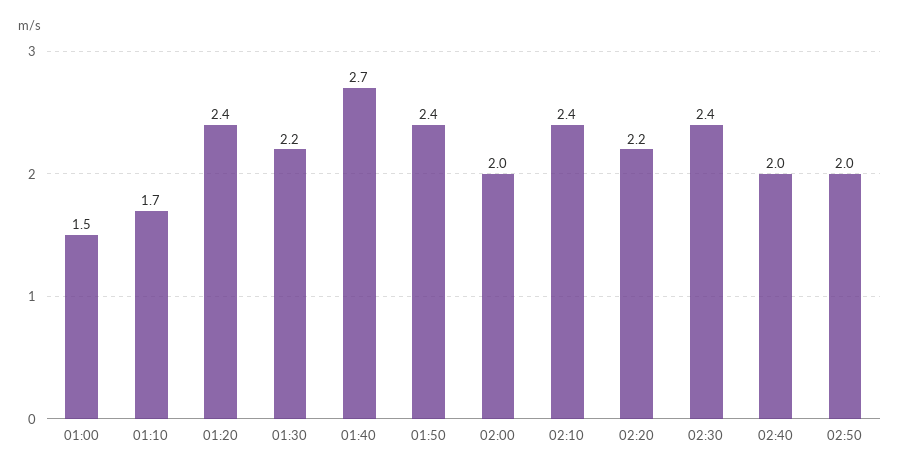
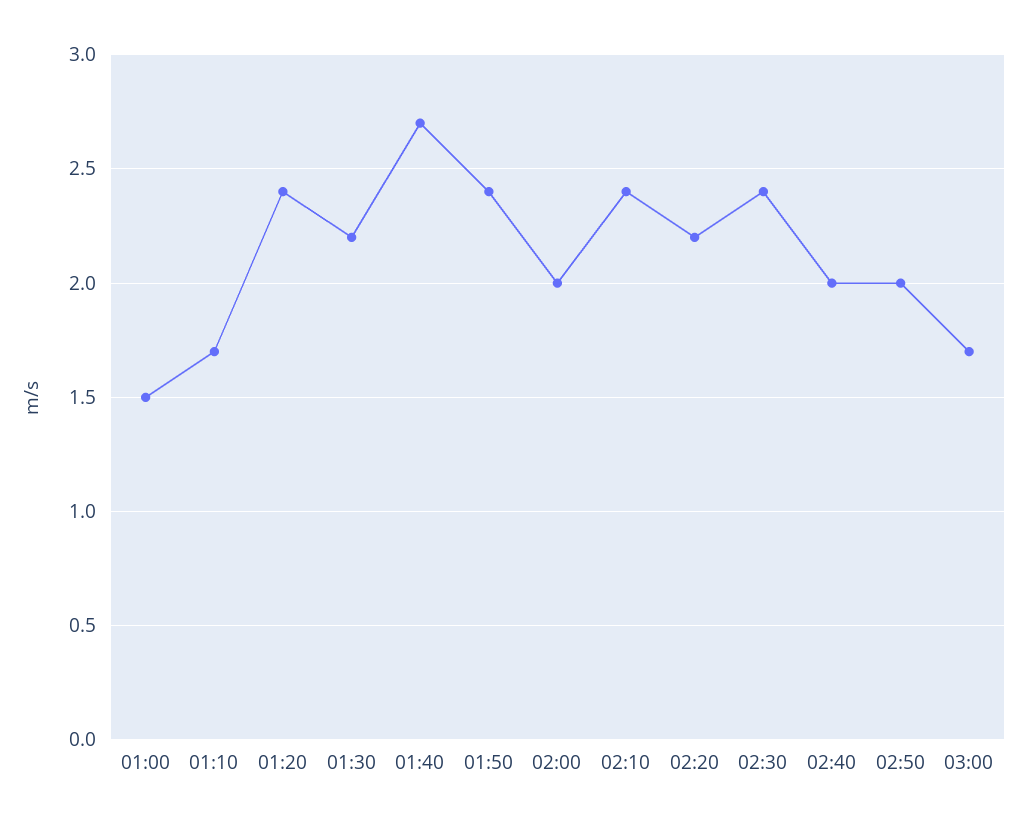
03:00: none -> 1.7

